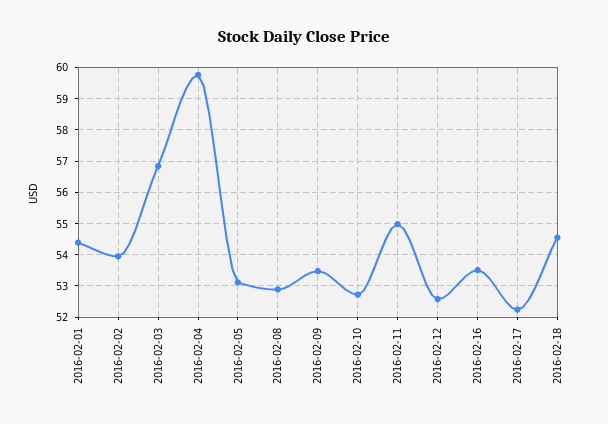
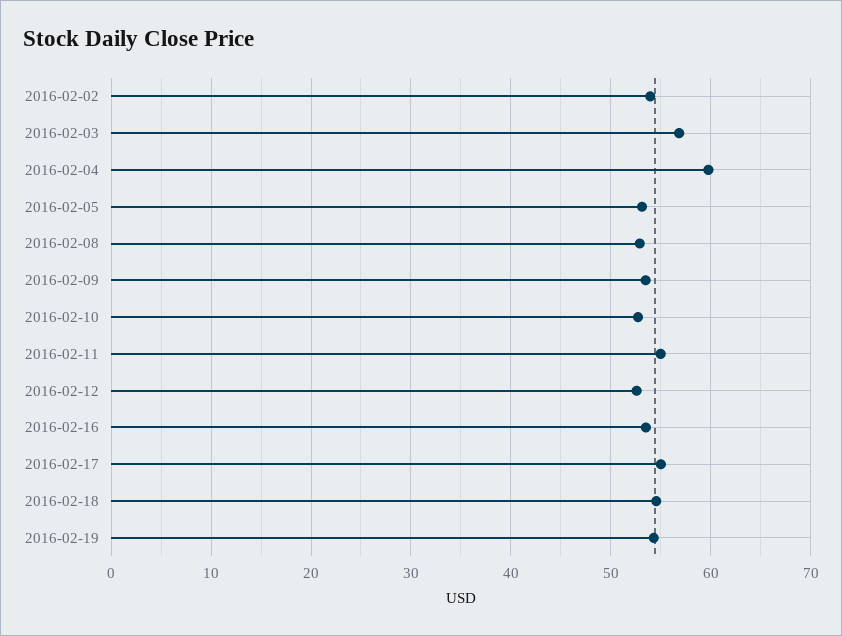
2016-02-01: 54.4 -> none
2016-02-17: 52.2 -> 55
2016-02-19: none -> 54

